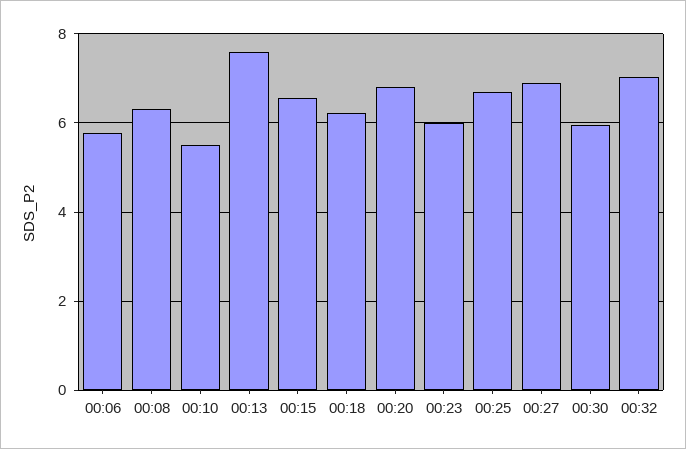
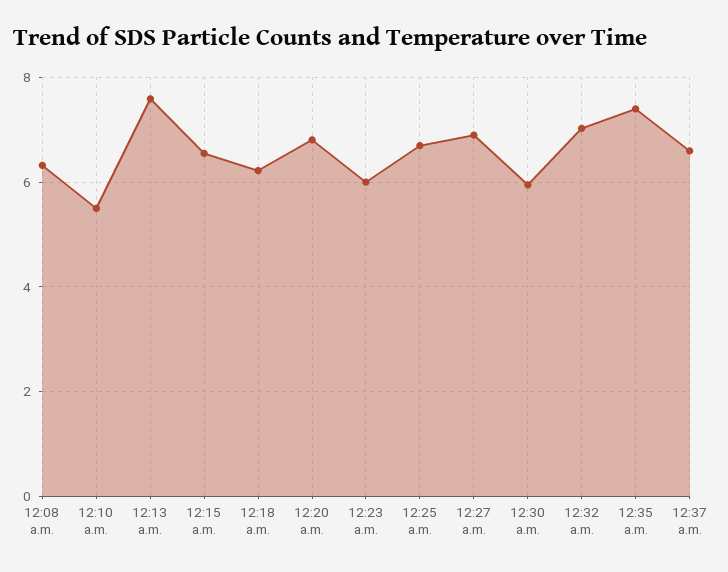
00:06: 5.8 -> none
12:35 a.m.: none -> 7.4
12:37 a.m.: none -> 6.6

